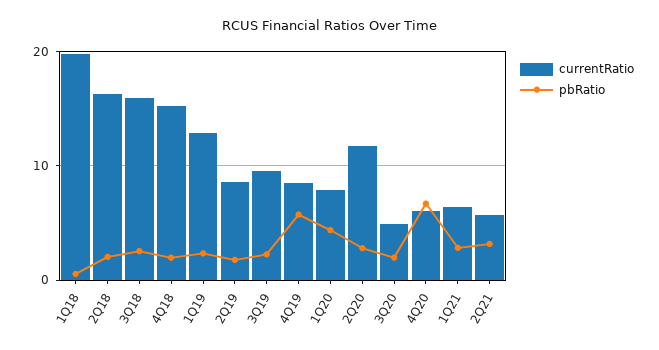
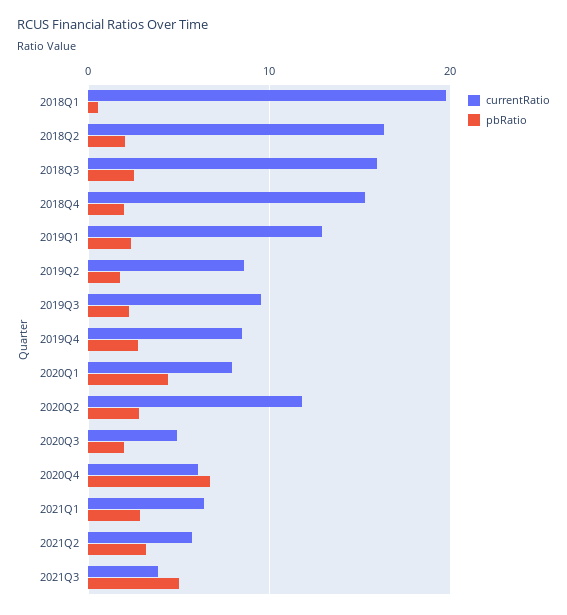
pbRatio, 4Q19: 6 -> 3
currentRatio, 2021Q3: none -> 4
pbRatio, 2021Q3: none -> 5

